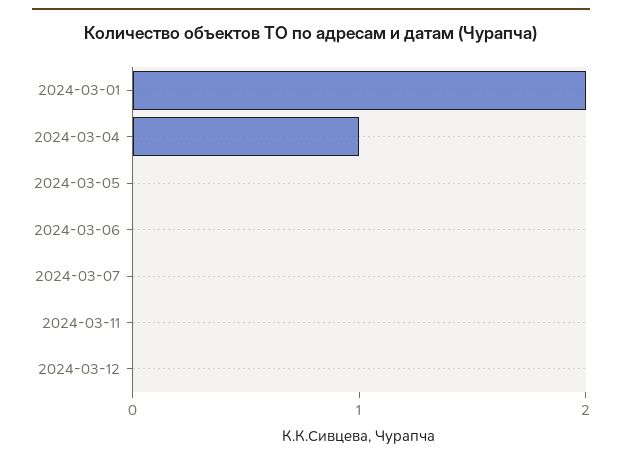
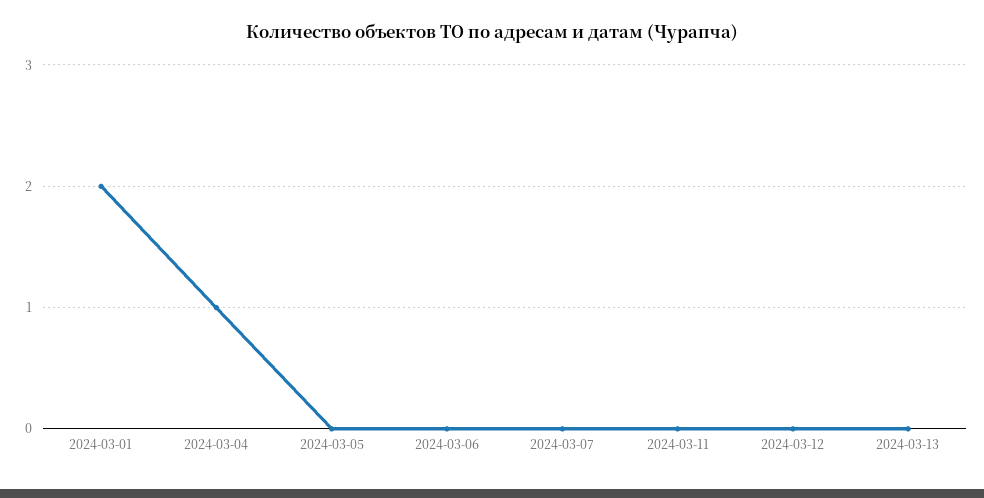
2024-03-13: none -> 0

